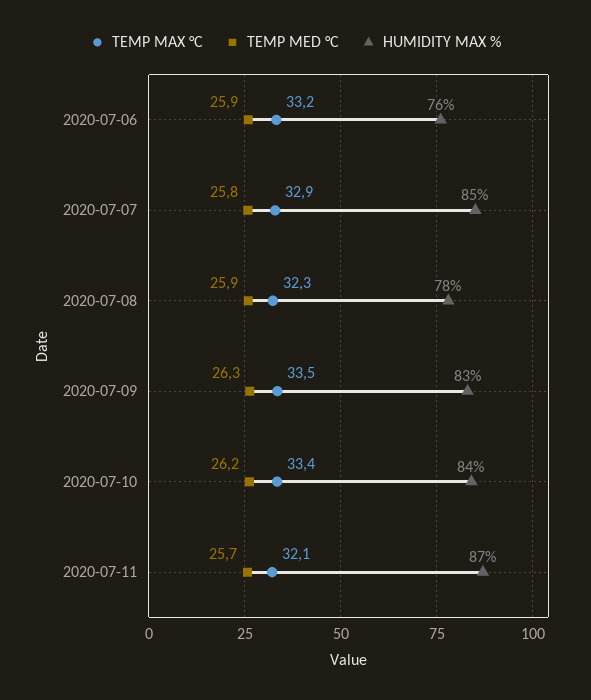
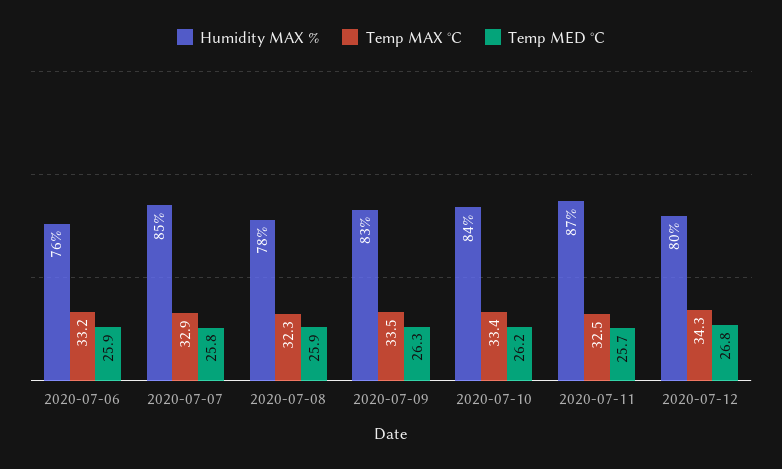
TEMP MAX °C, 2020-07-11: 32.1 -> 32.5
HUMIDITY MAX %, 2020-07-12: none -> 80
TEMP MAX °C, 2020-07-12: none -> 34.3
TEMP MED °C, 2020-07-12: none -> 26.8

